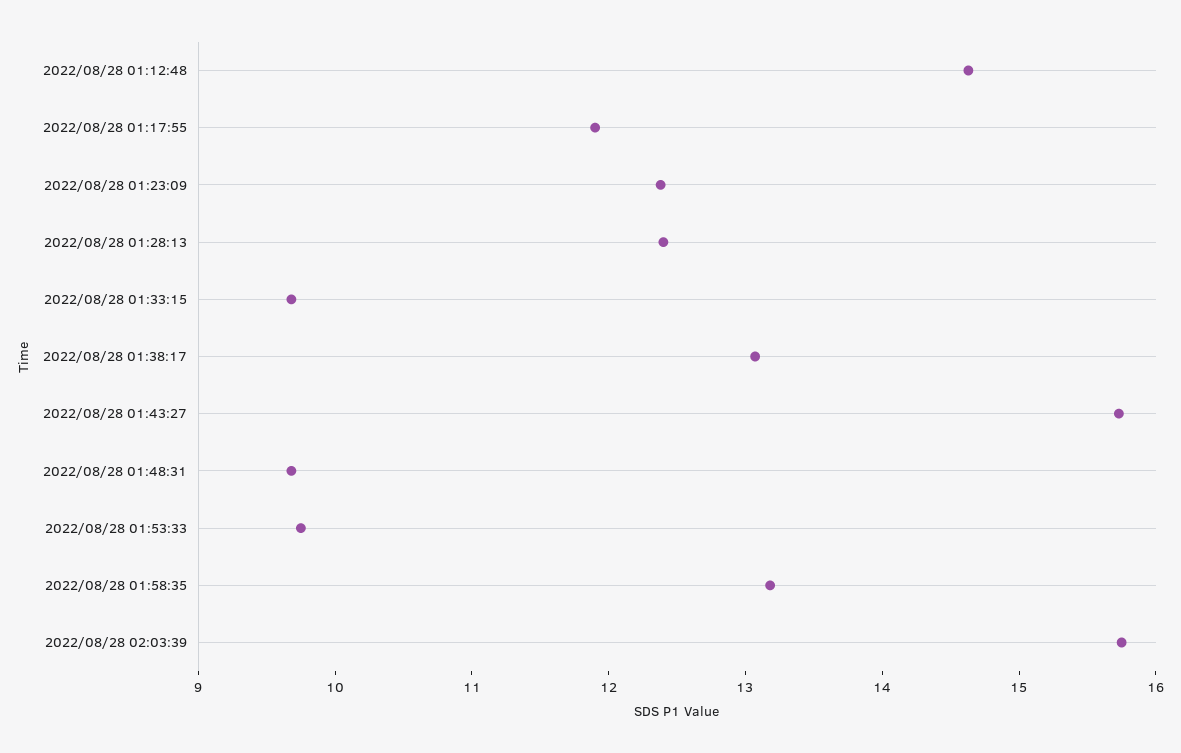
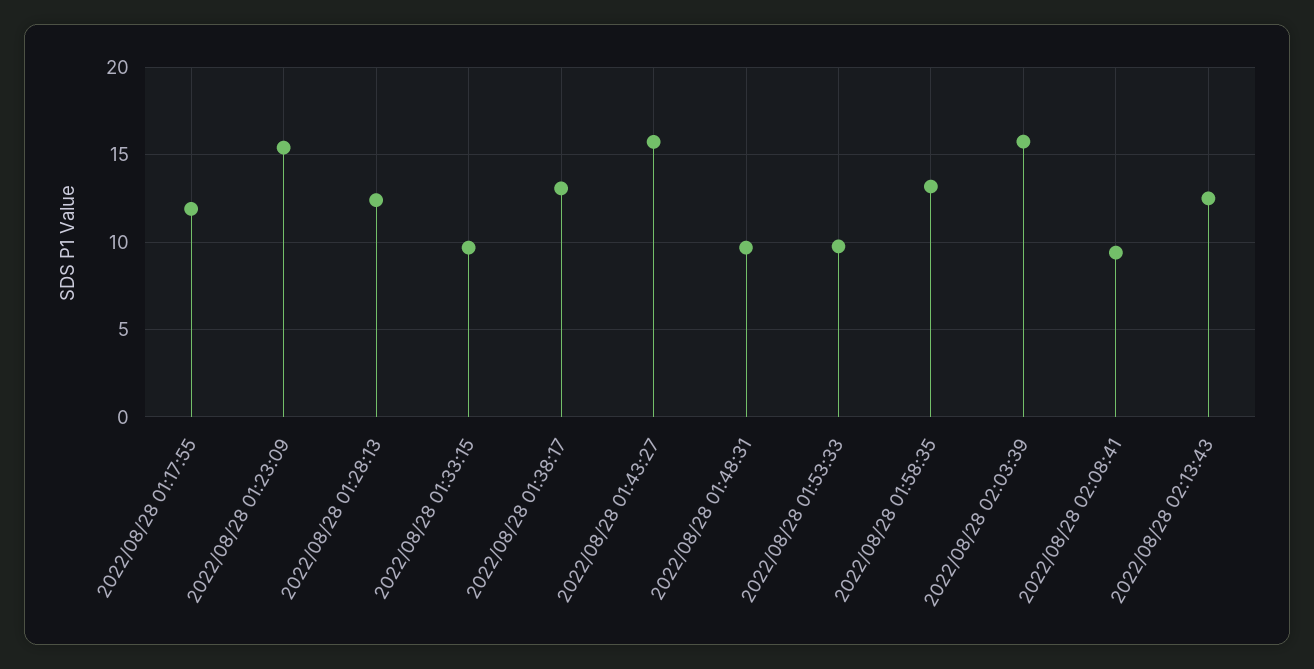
2022/08/28 01:12:48: 14.6 -> none
2022/08/28 01:23:09: 12.4 -> 15.5
2022/08/28 02:08:41: none -> 9.5
2022/08/28 02:13:43: none -> 12.5

